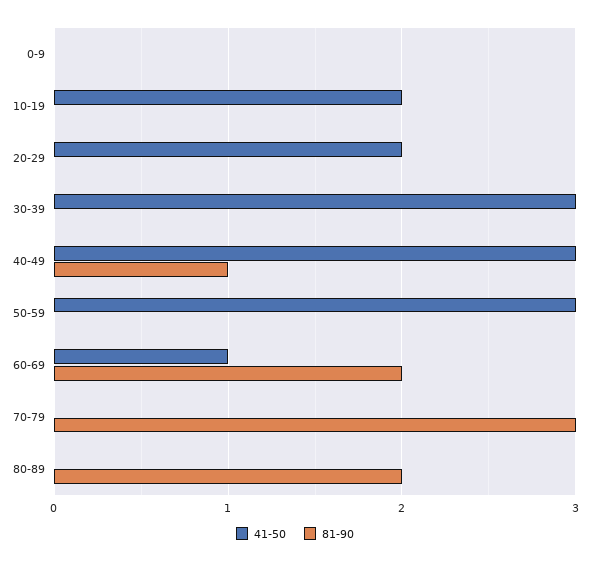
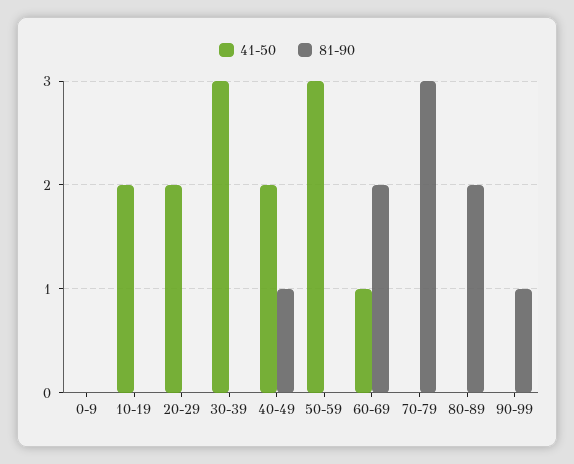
41-50, 40-49: 3 -> 2
41-50, 90-99: none -> 0
81-90, 90-99: none -> 1

